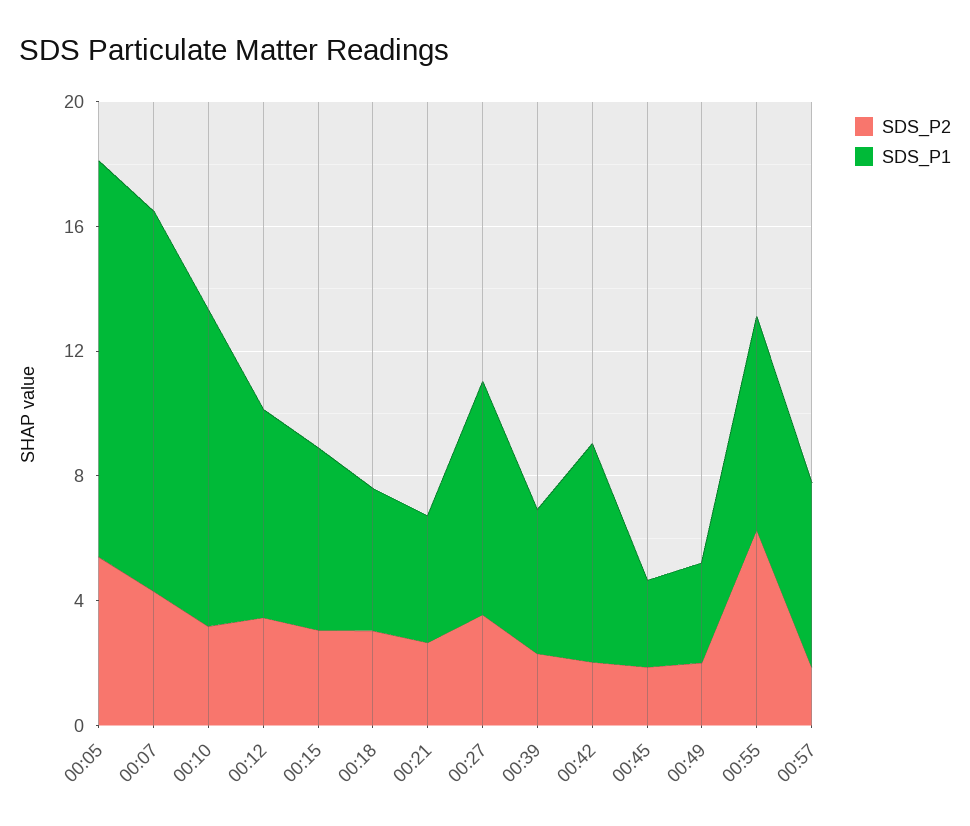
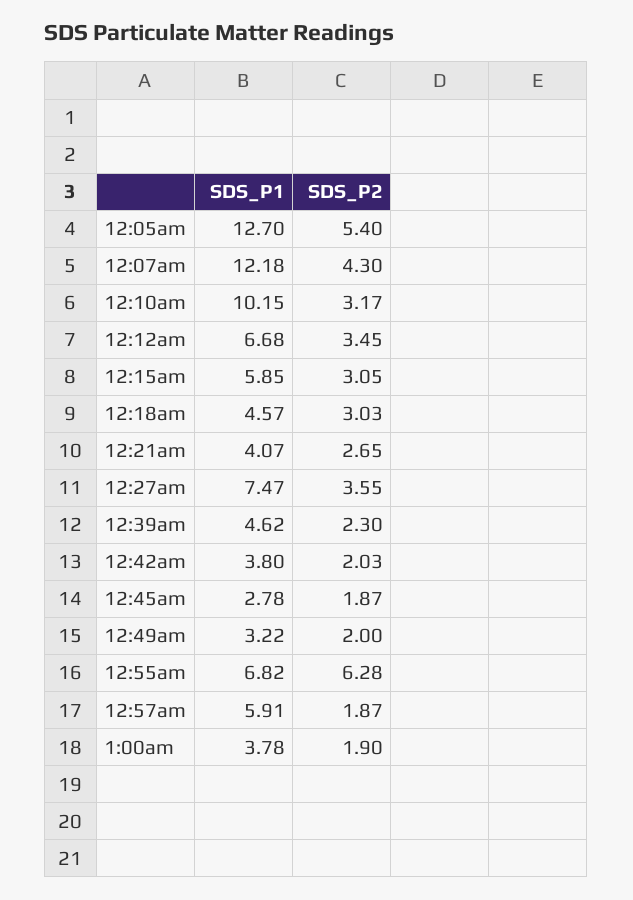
SDS_P1, 00:42: 7 -> 3.8
SDS_P1, 1:00am: none -> 3.78
SDS_P2, 1:00am: none -> 1.9

